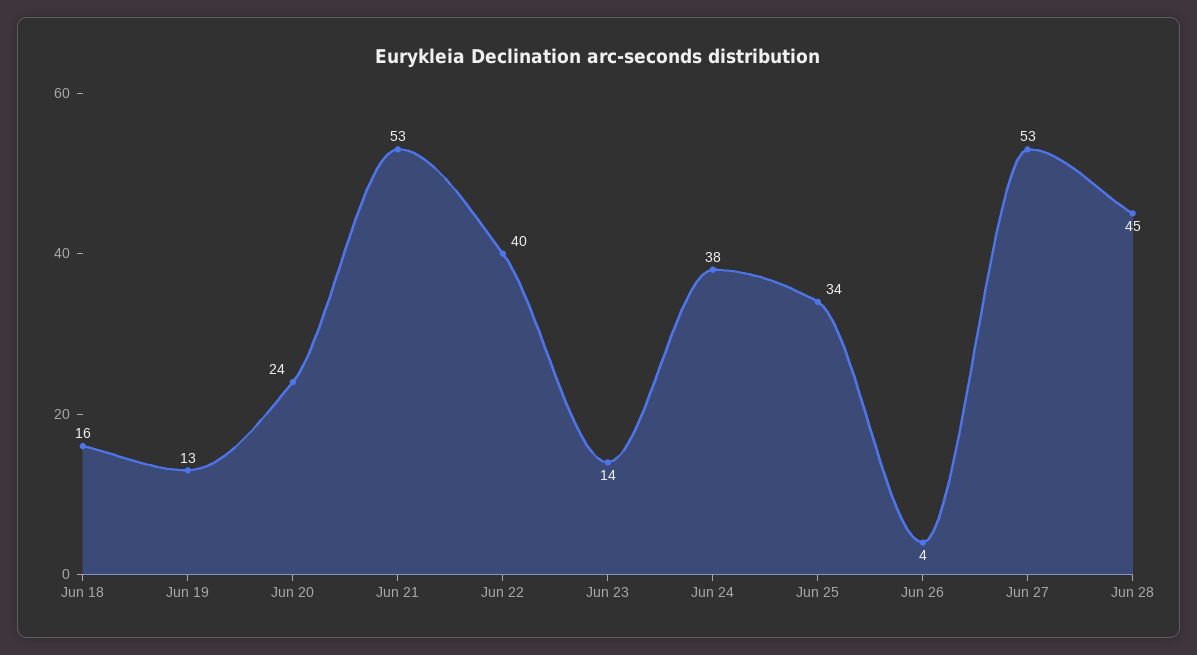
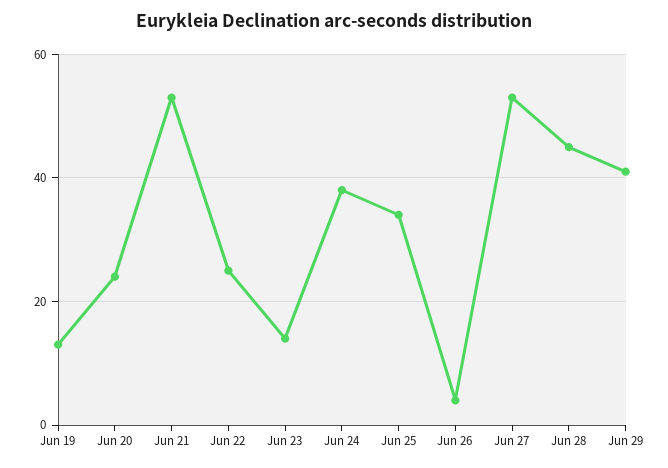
Jun 18: 16 -> none
Jun 22: 40 -> 25
Jun 29: none -> 40

